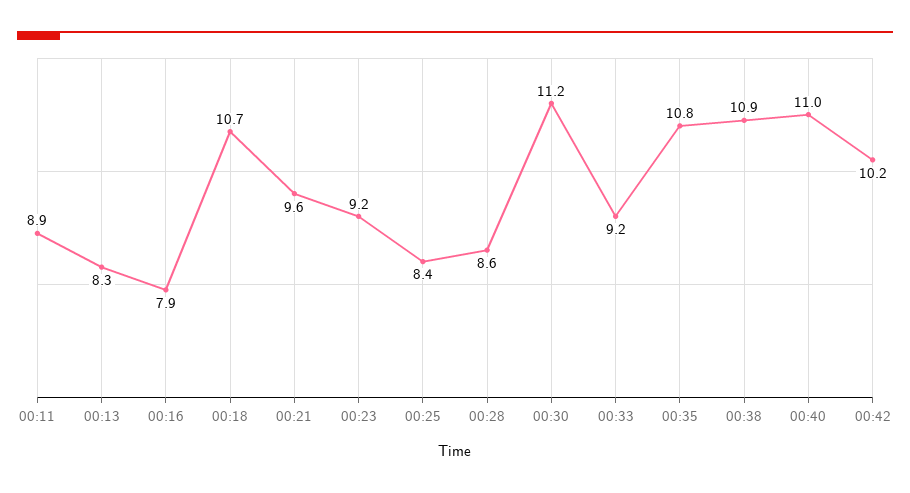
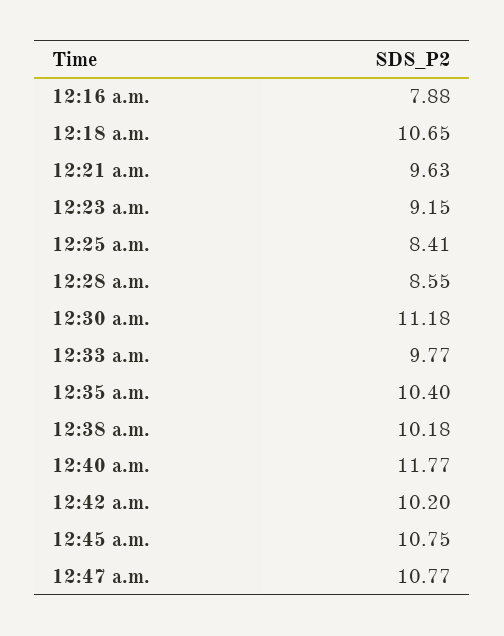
00:11: 8.9 -> none
00:13: 8.3 -> none
00:33: 9.2 -> 9.77
00:35: 10.8 -> 10.4
00:38: 10.9 -> 10.18
00:40: 11 -> 11.77
12:45 a.m.: none -> 10.75
12:47 a.m.: none -> 10.77

